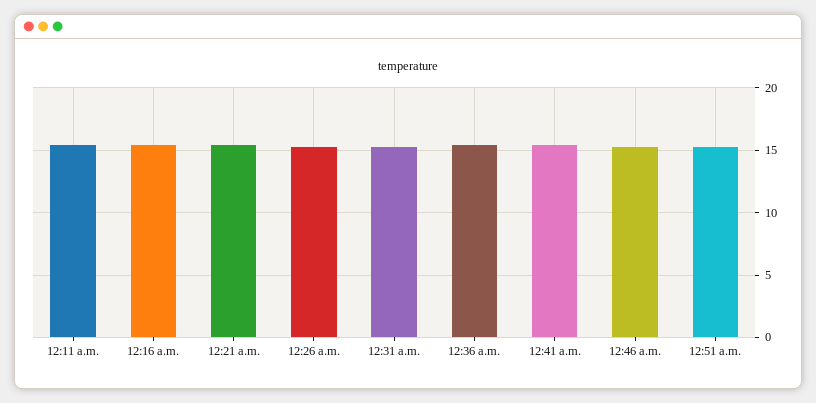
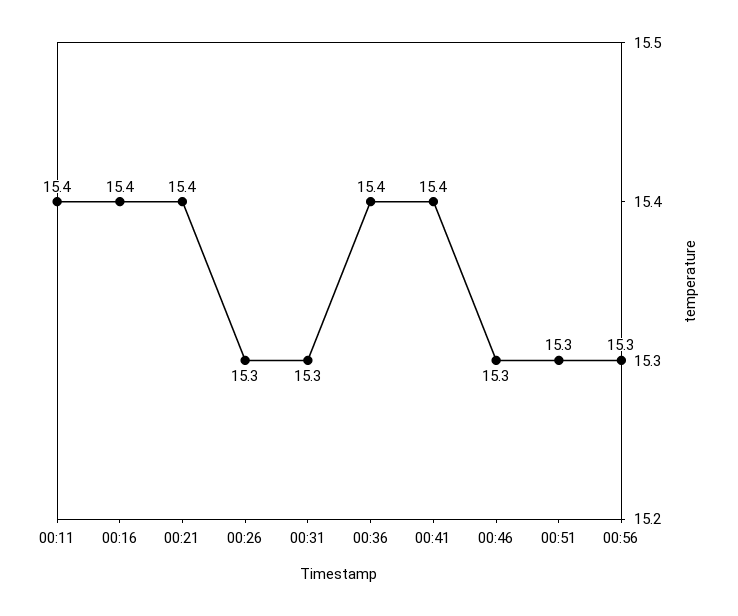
00:56: none -> 15.3

